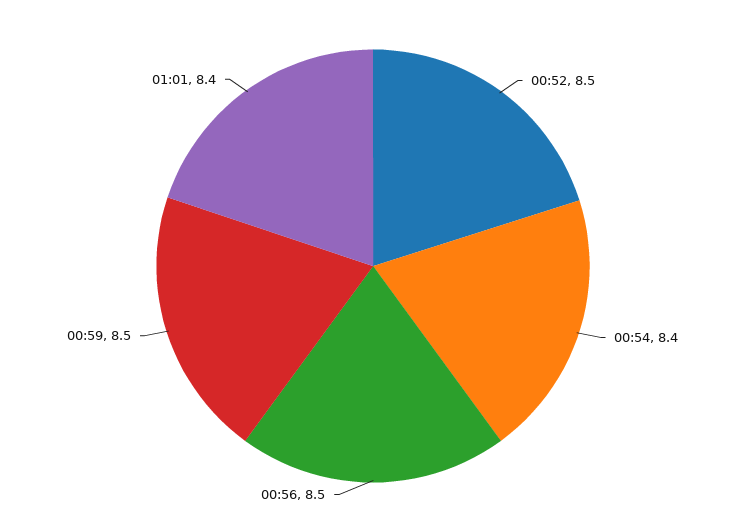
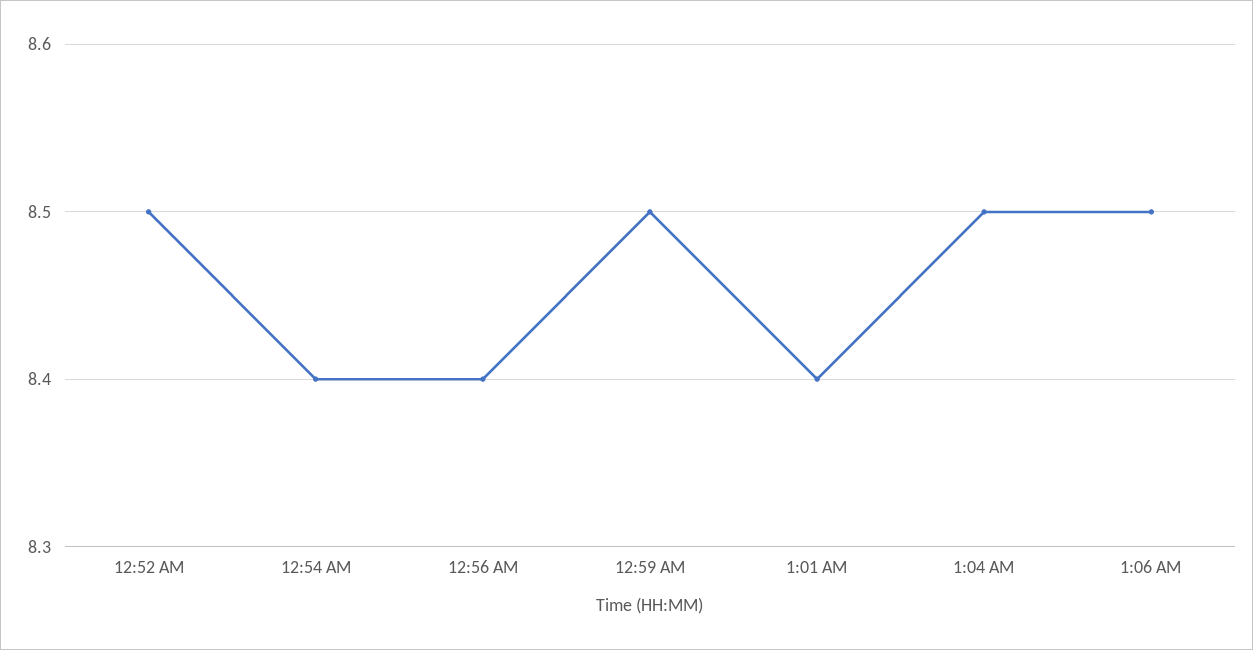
00:56: 8.5 -> 8.4
1:04 AM: none -> 8.5
1:06 AM: none -> 8.5

